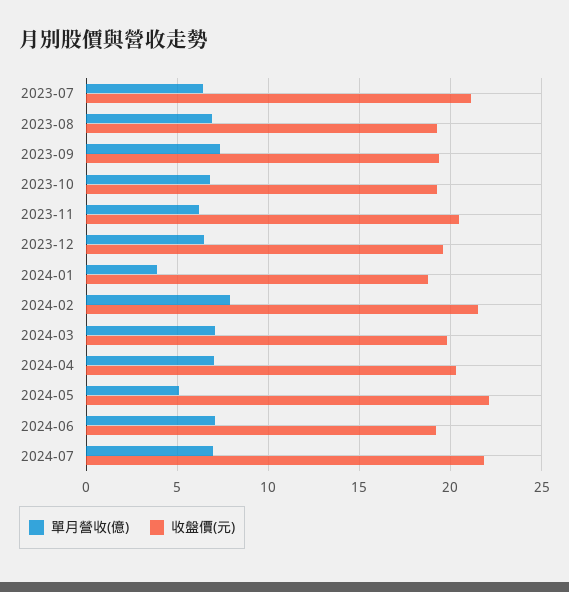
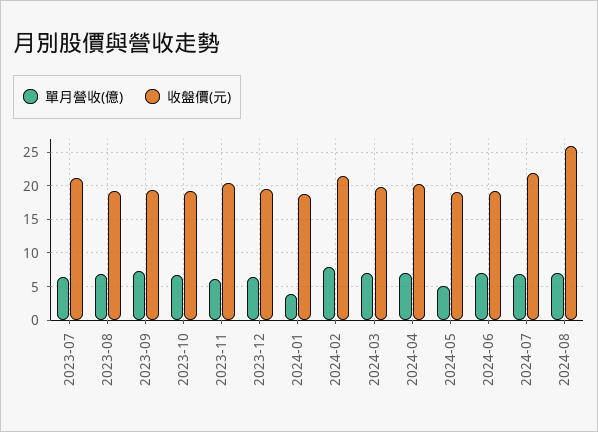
收盤價(元), 2024-05: 22 -> 19
單月營收(億), 2024-08: none -> 7
收盤價(元), 2024-08: none -> 26

